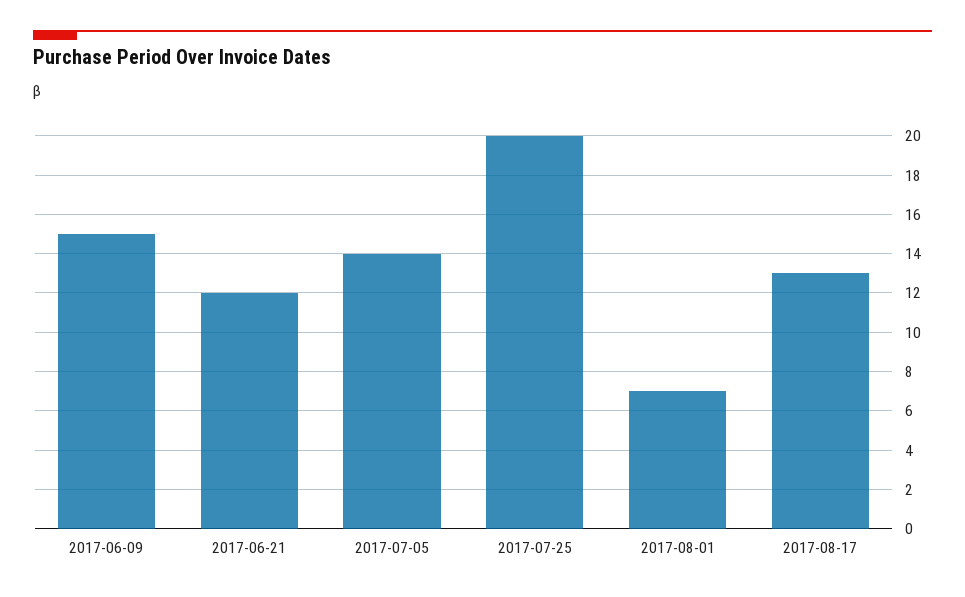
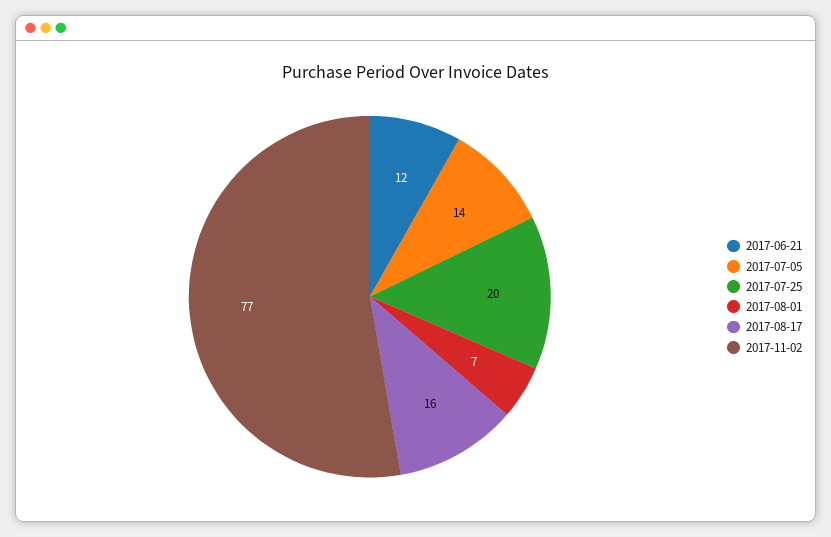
2017-06-09: 15 -> none
2017-08-17: 13 -> 16
2017-11-02: none -> 77

